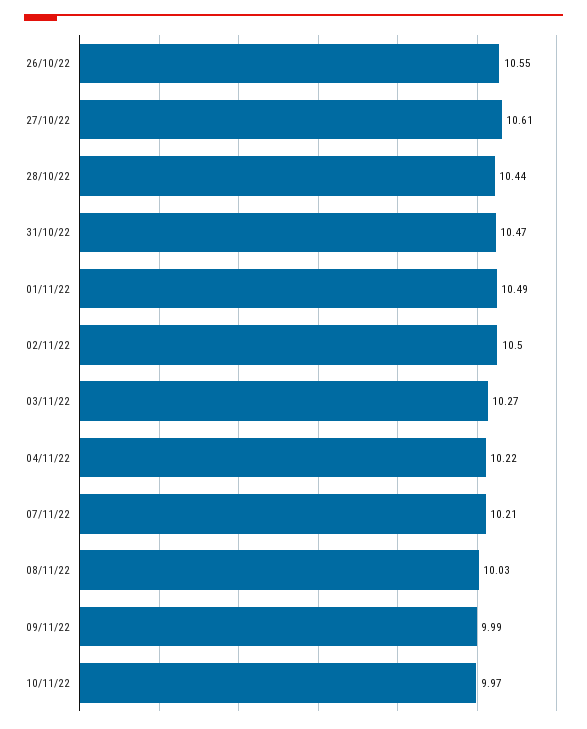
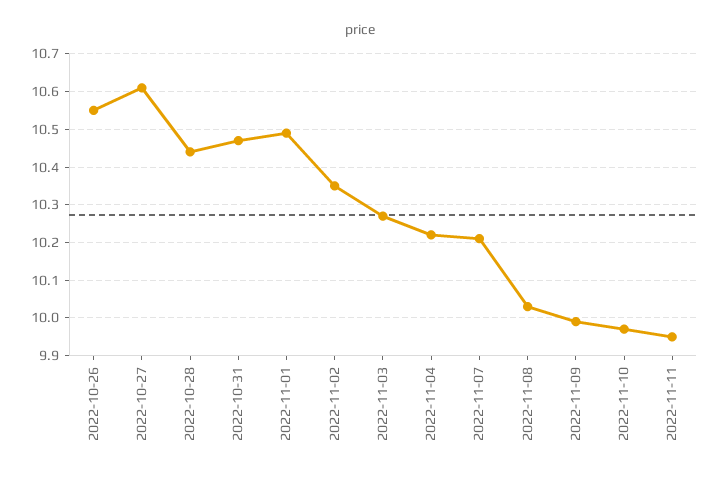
02/11/22: 10.5 -> 10.35
2022-11-11: none -> 9.95

